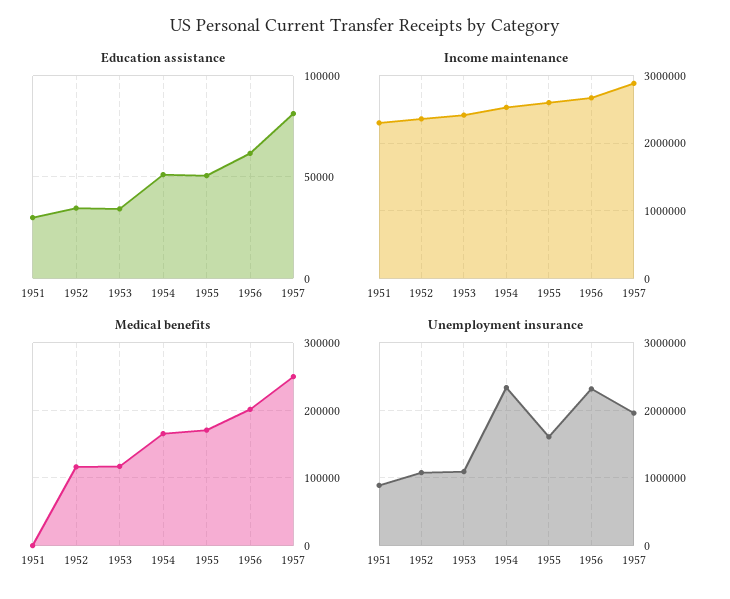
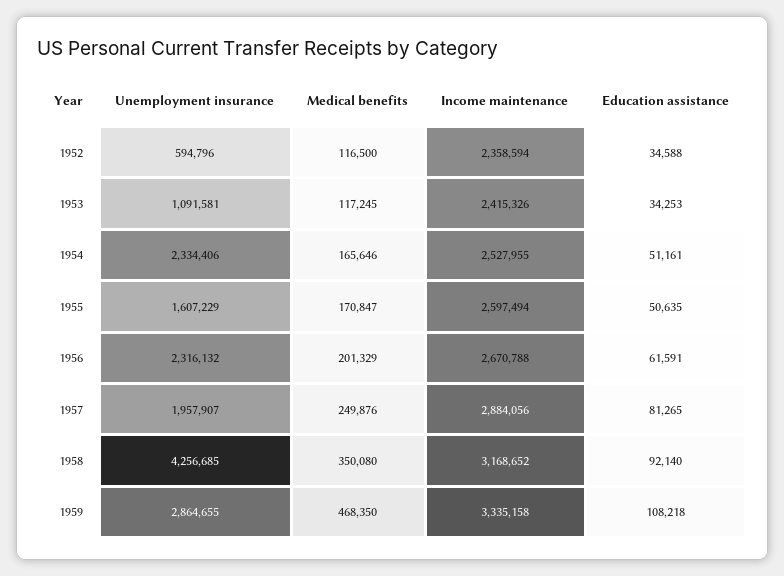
Education assistance, 1951: 30000 -> none
Income maintenance, 1951: 2300000 -> none
Medical benefits, 1951: 0 -> none
Unemployment insurance, 1951: 900000 -> none
Unemployment insurance, 1952: 1100000 -> 594796
Unemployment insurance, 1958: none -> 4256685
Medical benefits, 1958: none -> 350080
Income maintenance, 1958: none -> 3168652
Education assistance, 1958: none -> 92140
Unemployment insurance, 1959: none -> 2864655
Medical benefits, 1959: none -> 468350
Income maintenance, 1959: none -> 3335158
Education assistance, 1959: none -> 108218

